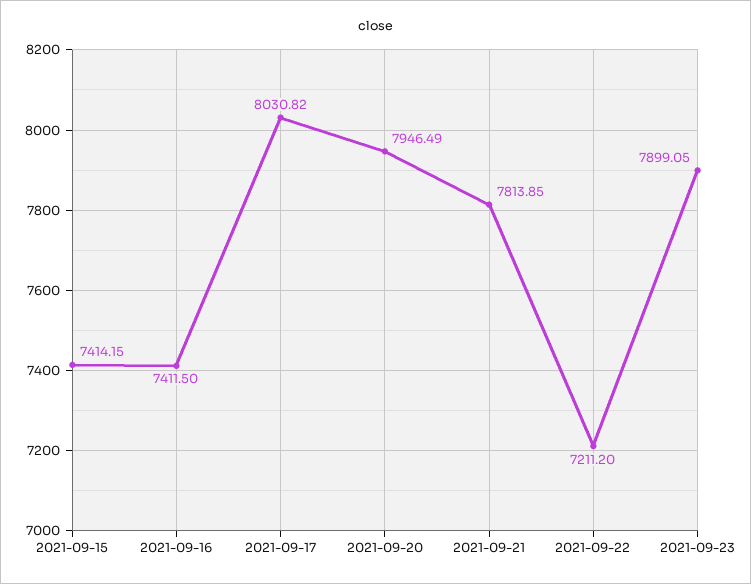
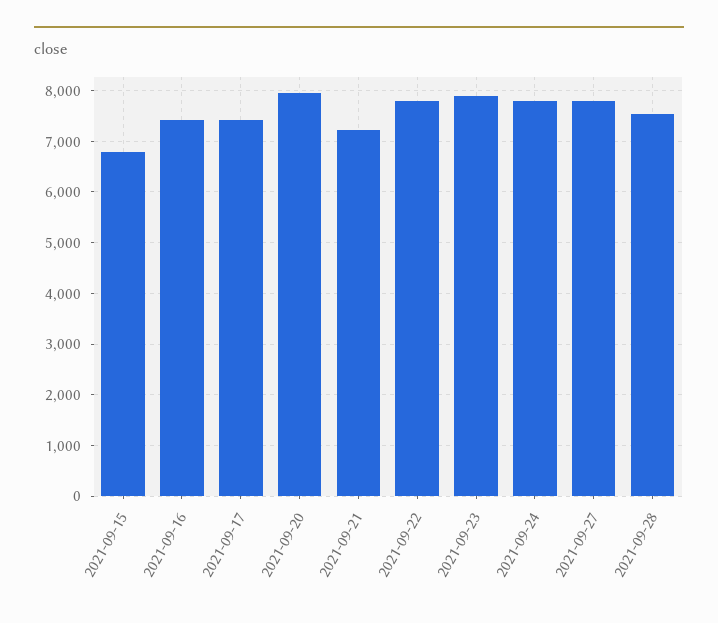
2021-09-15: 7414.15 -> 6800
2021-09-17: 8030.82 -> 7400
2021-09-21: 7813.85 -> 7200
2021-09-22: 7211.2 -> 7800
2021-09-24: none -> 7800
2021-09-27: none -> 7800
2021-09-28: none -> 7600

